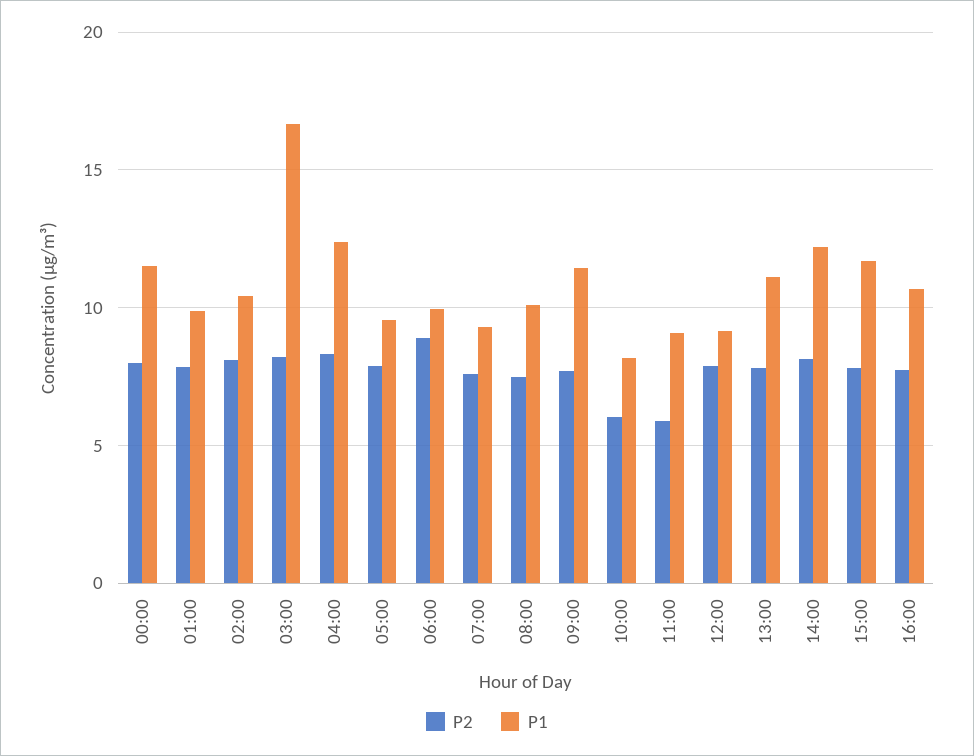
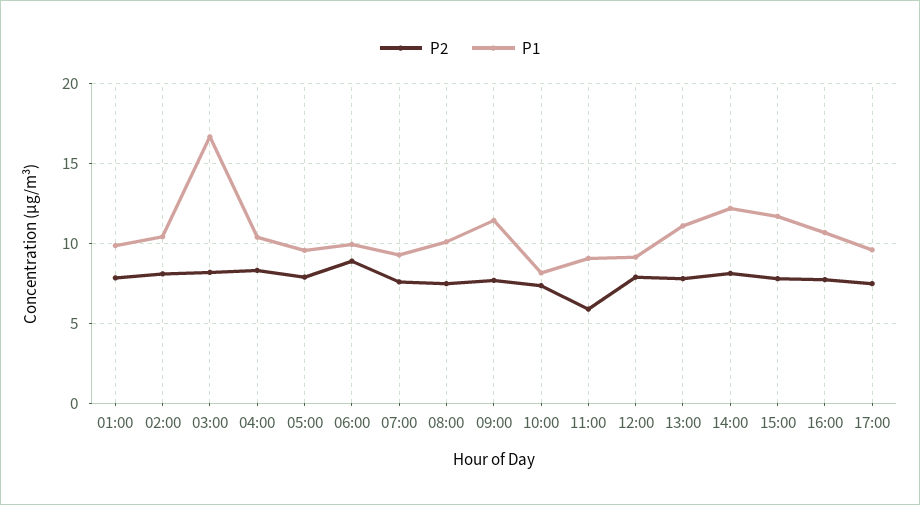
P2, 00:00: 8 -> none
P1, 00:00: 11.5 -> none
P1, 04:00: 12.5 -> 10.5
P2, 10:00: 6 -> 7.5
P2, 17:00: none -> 7.5
P1, 17:00: none -> 9.5

